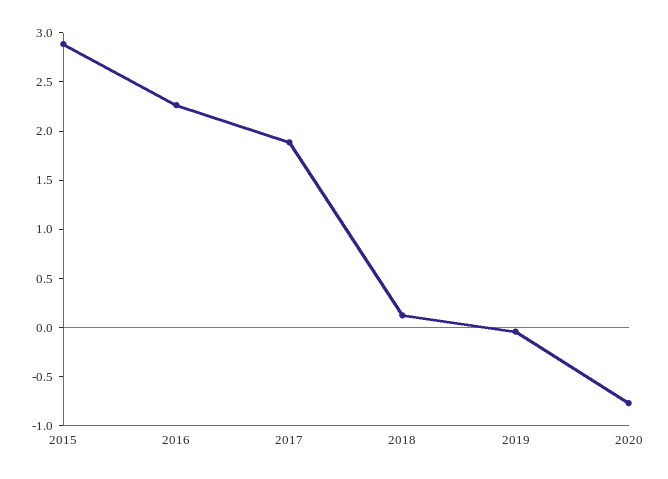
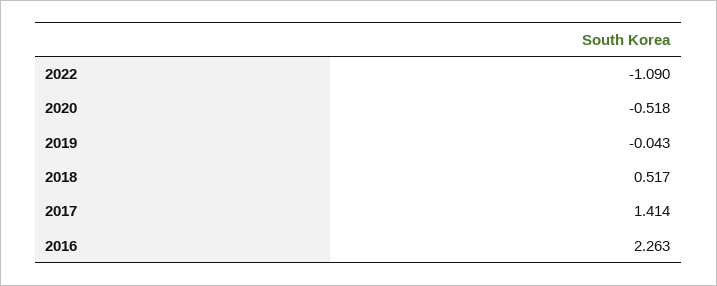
2015: 2.9 -> none
2017: 1.9 -> 1.414
2018: 0.1 -> 0.517
2020: -0.8 -> -0.518
2022: none -> -1.09

